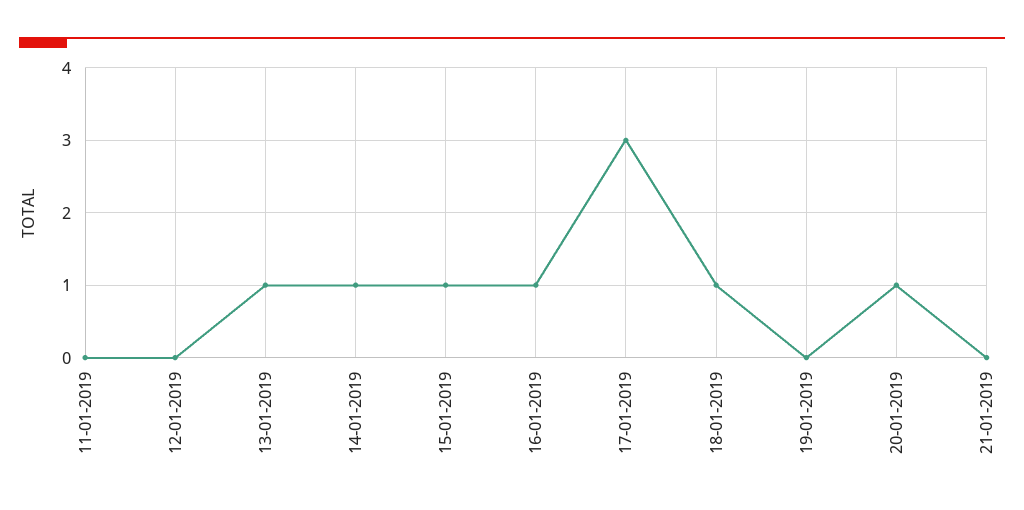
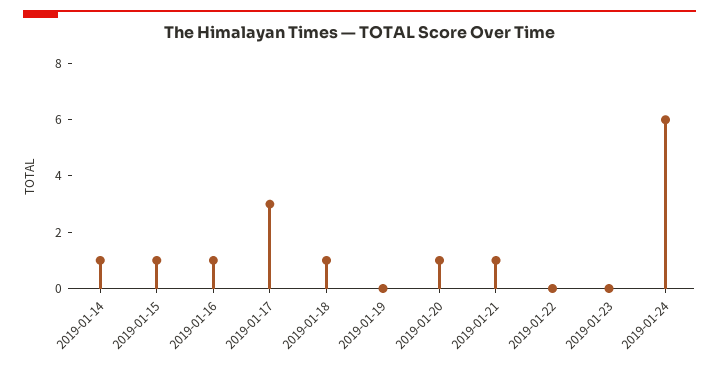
11-01-2019: 0 -> none
12-01-2019: 0 -> none
13-01-2019: 1 -> none
21-01-2019: 0 -> 1
2019-01-22: none -> 0
2019-01-23: none -> 0
2019-01-24: none -> 6

